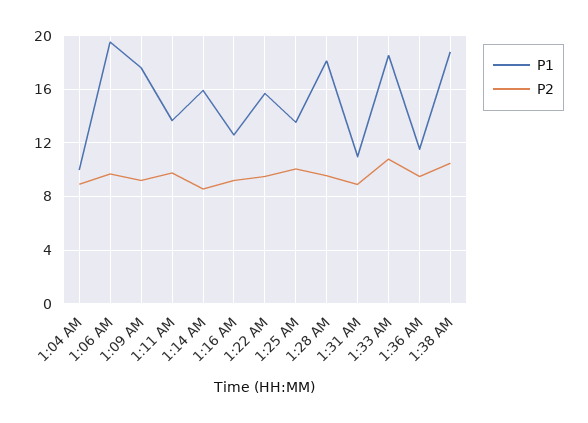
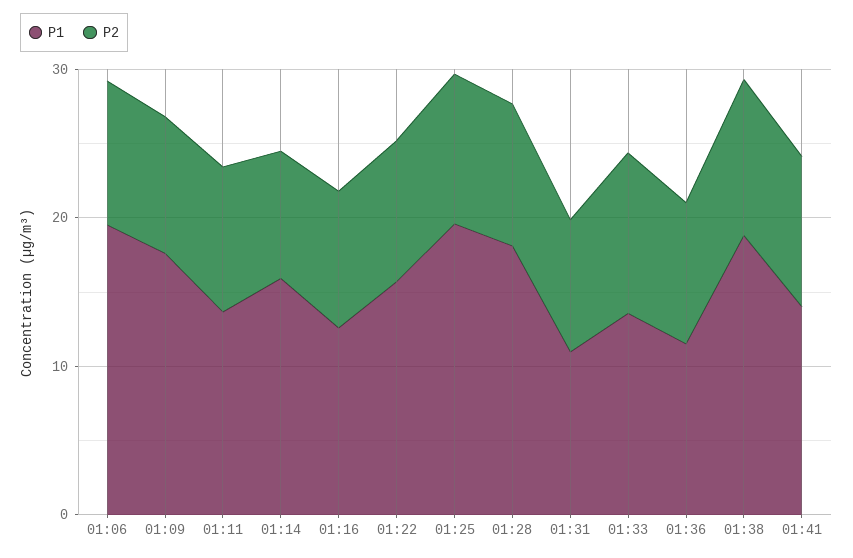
P1, 1:04 AM: 10 -> none
P2, 1:04 AM: 9 -> none
P1, 1:25 AM: 13.5 -> 20
P1, 1:33 AM: 18.5 -> 14
P1, 01:41: none -> 14
P2, 01:41: none -> 10

